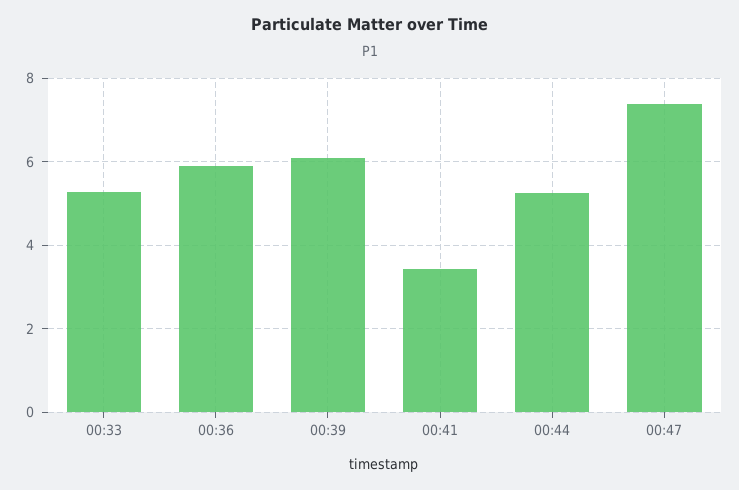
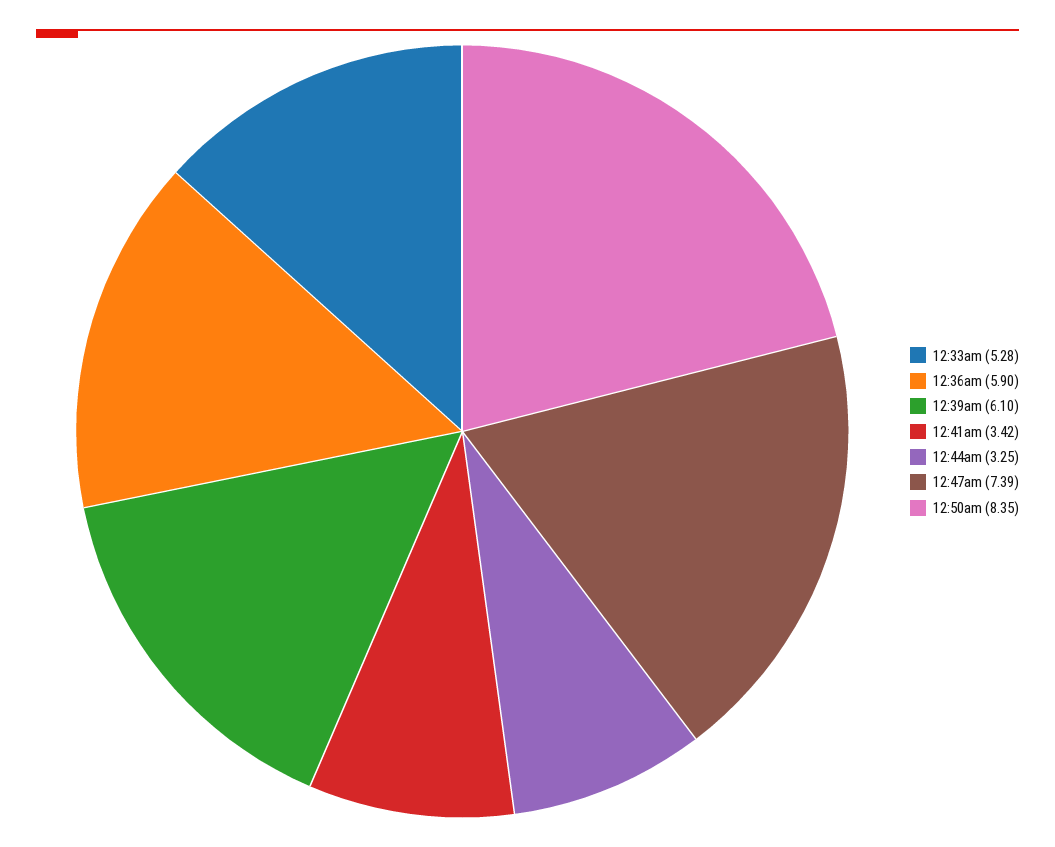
00:44: 5.2 -> 3.25
12:50am: none -> 8.35

